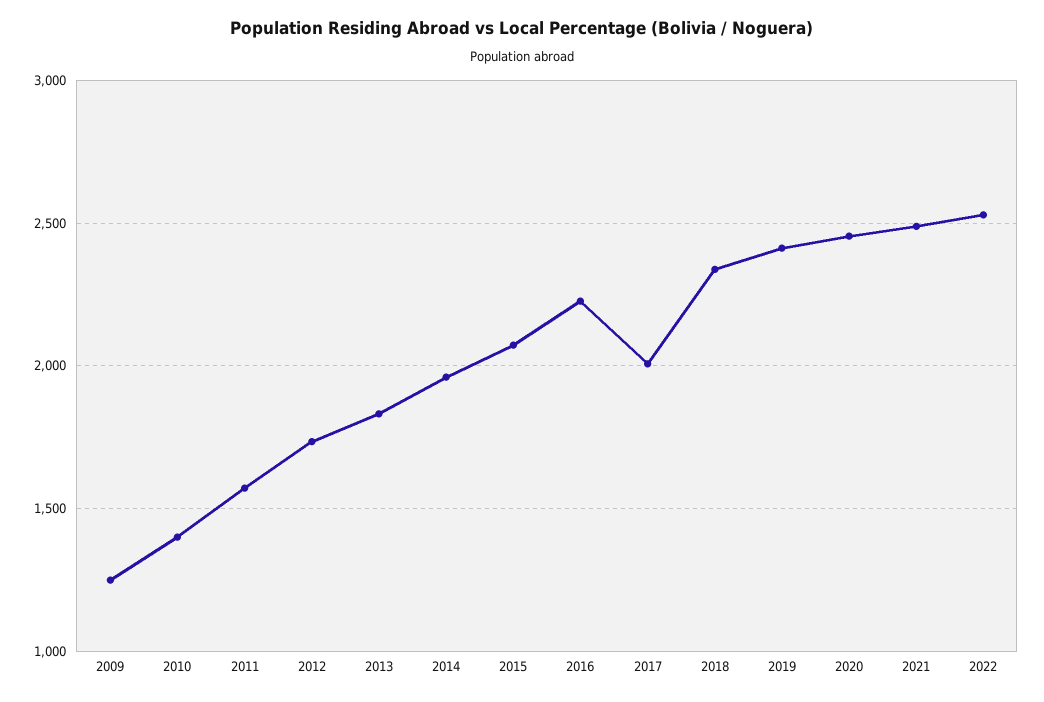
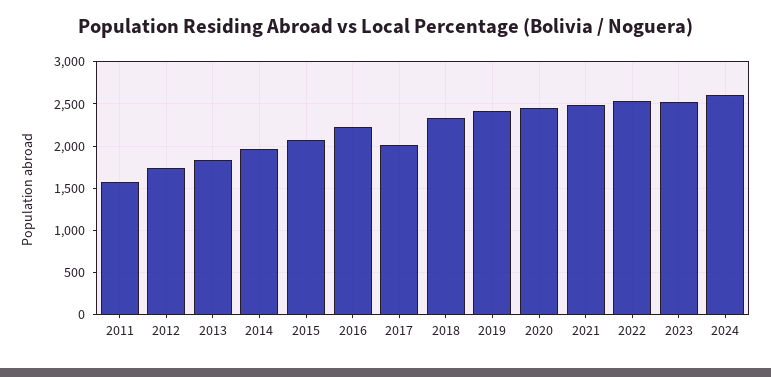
2009: 1250 -> none
2010: 1400 -> none
2023: none -> 2500
2024: none -> 2600

